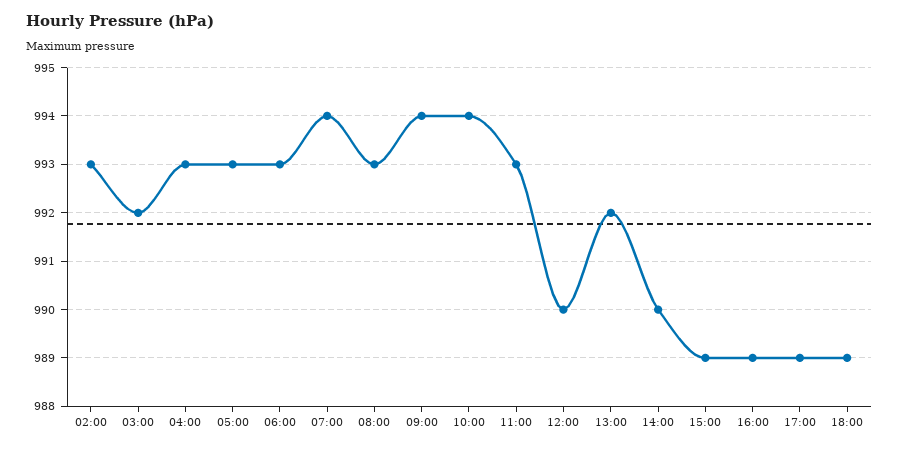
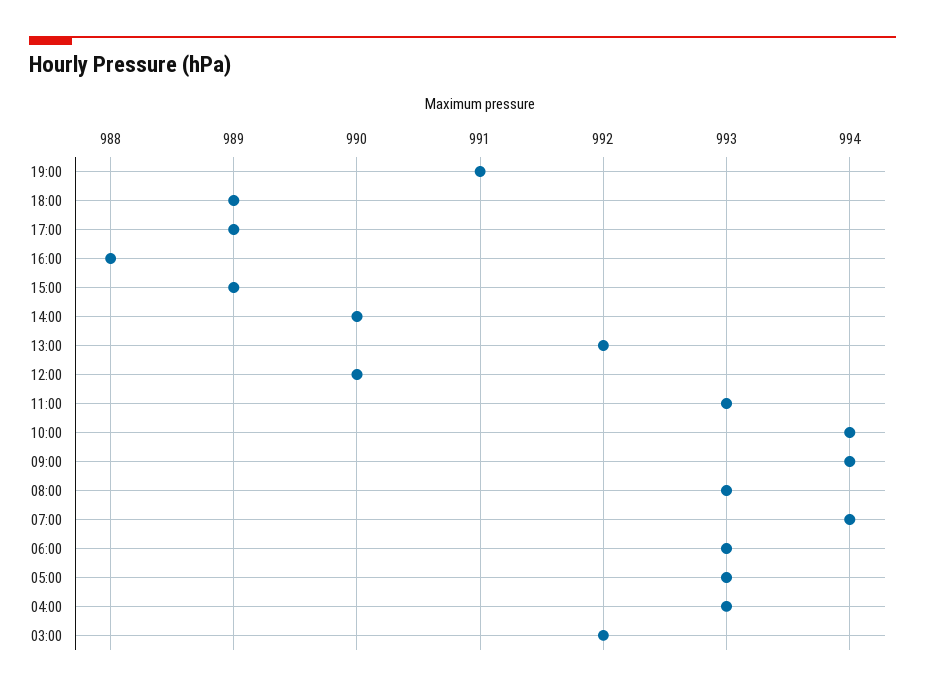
02:00: 993 -> none
16:00: 989 -> 988
19:00: none -> 991

